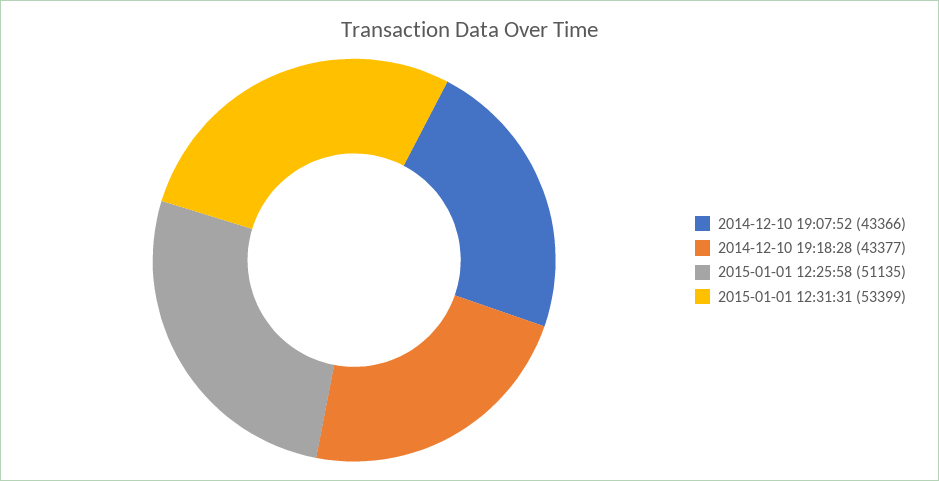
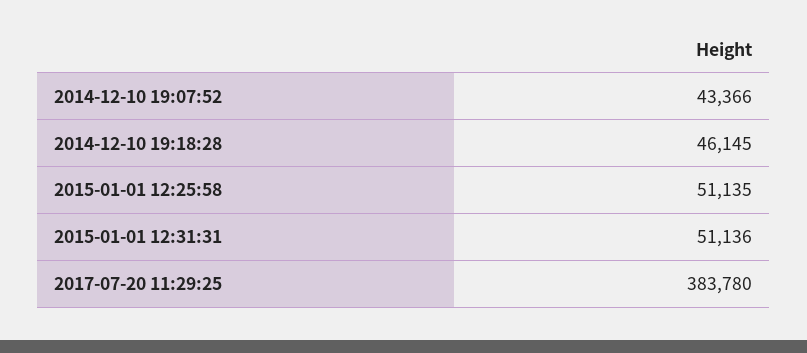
2014-12-10 19:18:28: 43377 -> 46145
2015-01-01 12:31:31: 53399 -> 51136
2017-07-20 11:29:25: none -> 383780

